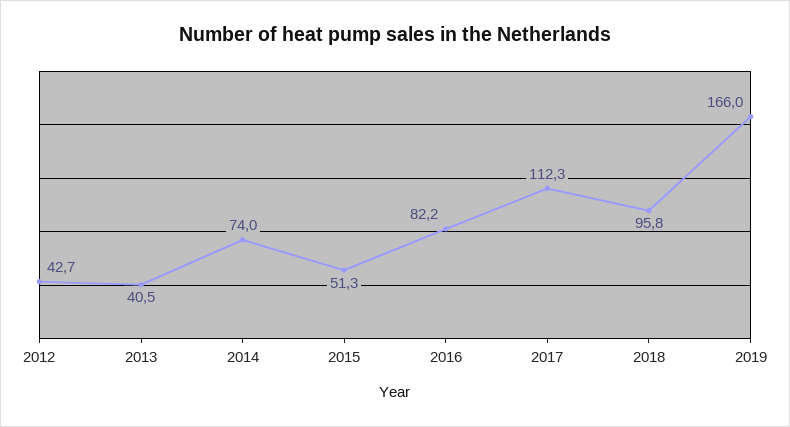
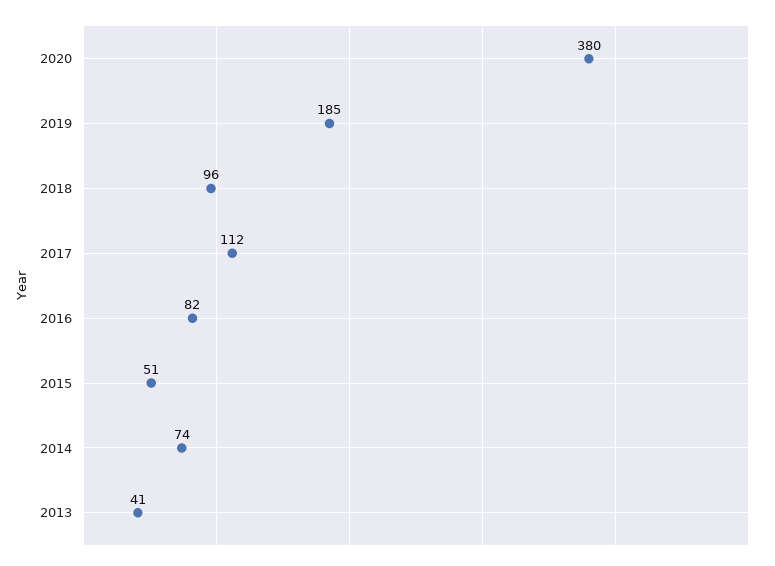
2012: 42.7 -> none
2019: 166 -> 185
2020: none -> 380

